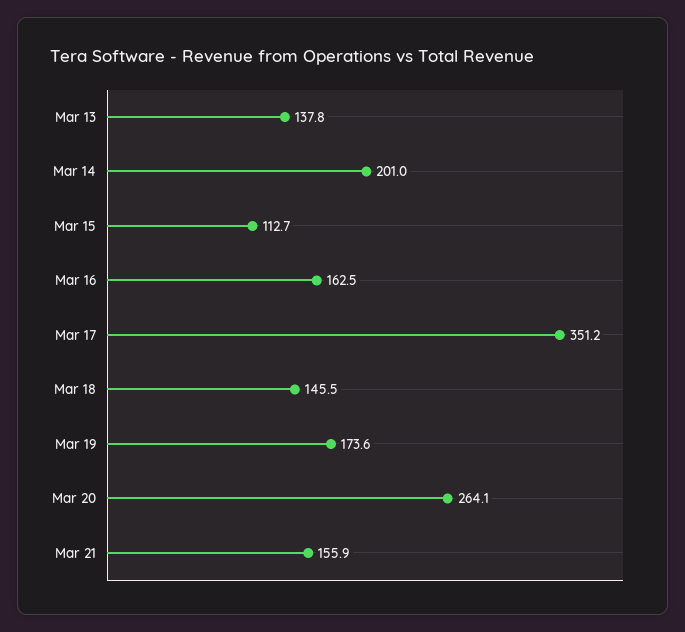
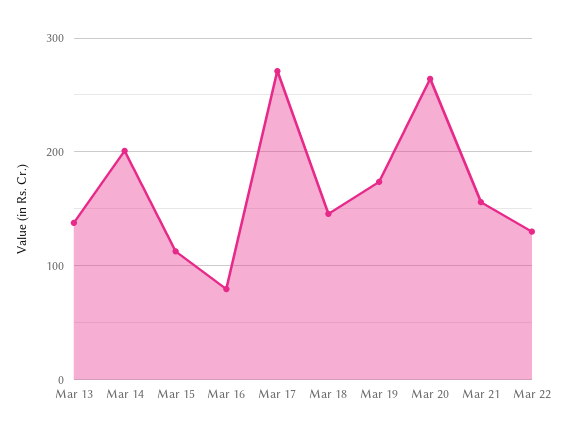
Mar 16: 162.5 -> 80
Mar 17: 351.2 -> 270
Mar 22: none -> 130

